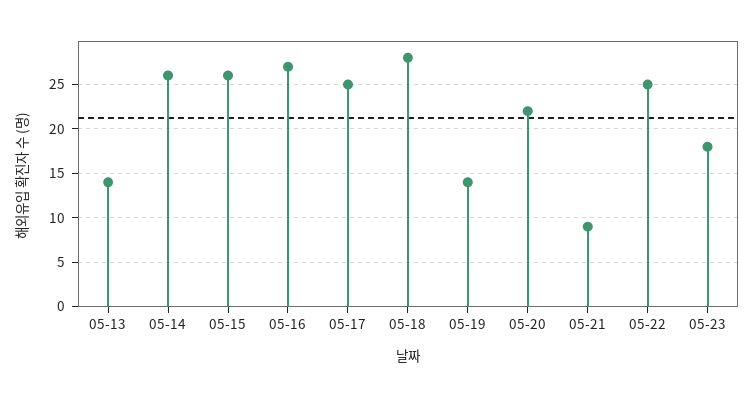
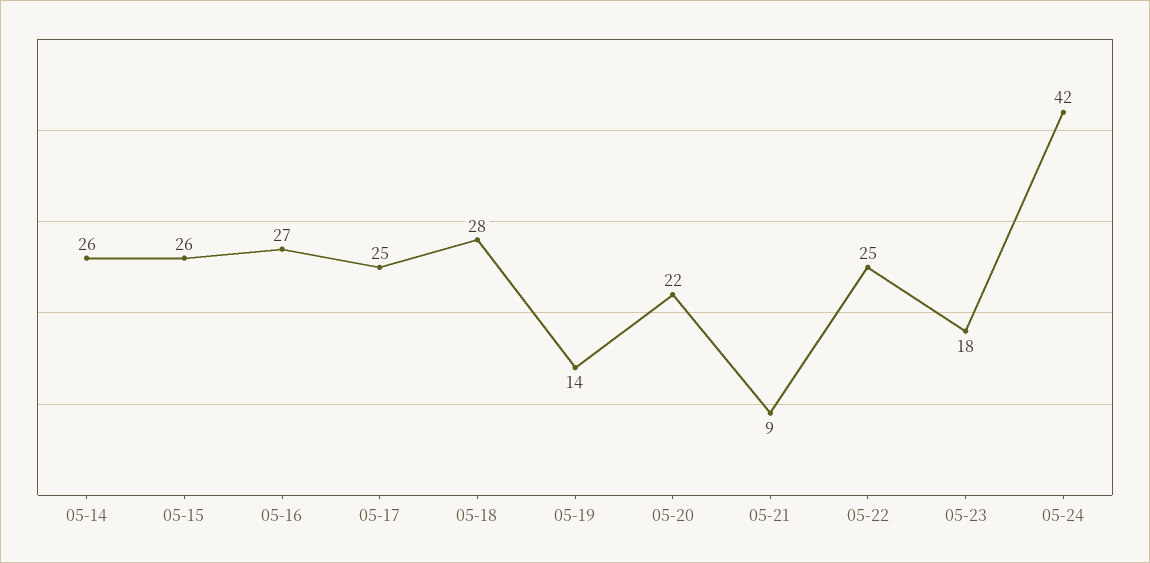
05-13: 14 -> none
05-24: none -> 42

